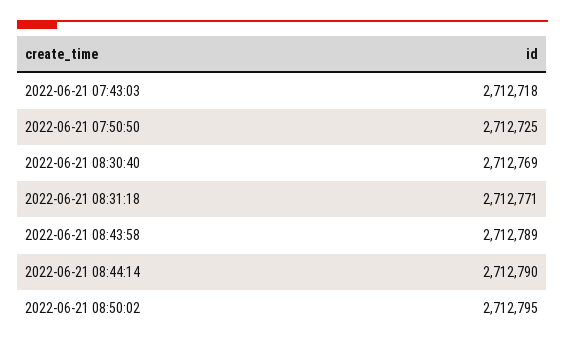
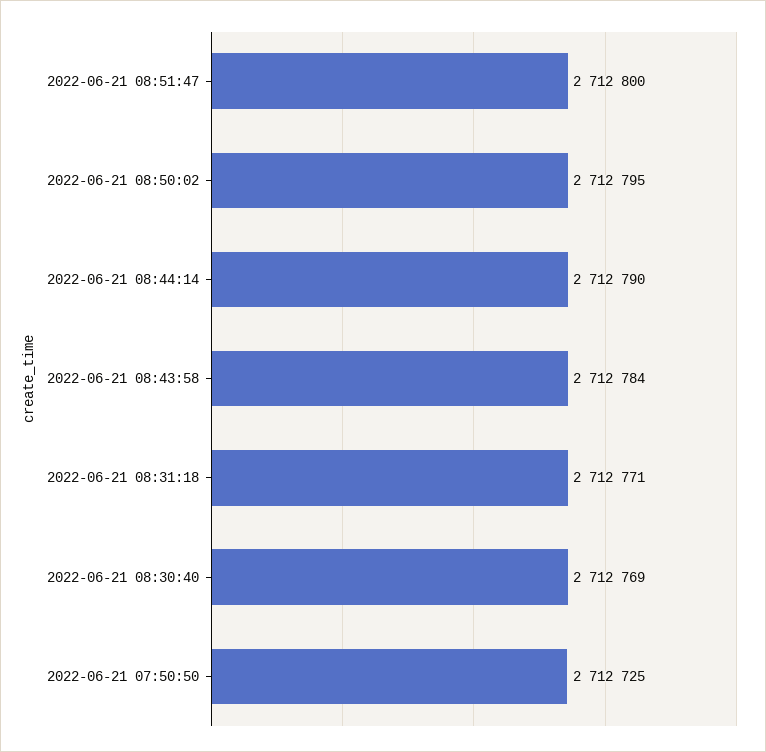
2022-06-21 07:43:03: 2712718 -> none
2022-06-21 08:43:58: 2712789 -> 2712784
2022-06-21 08:51:47: none -> 2712800

